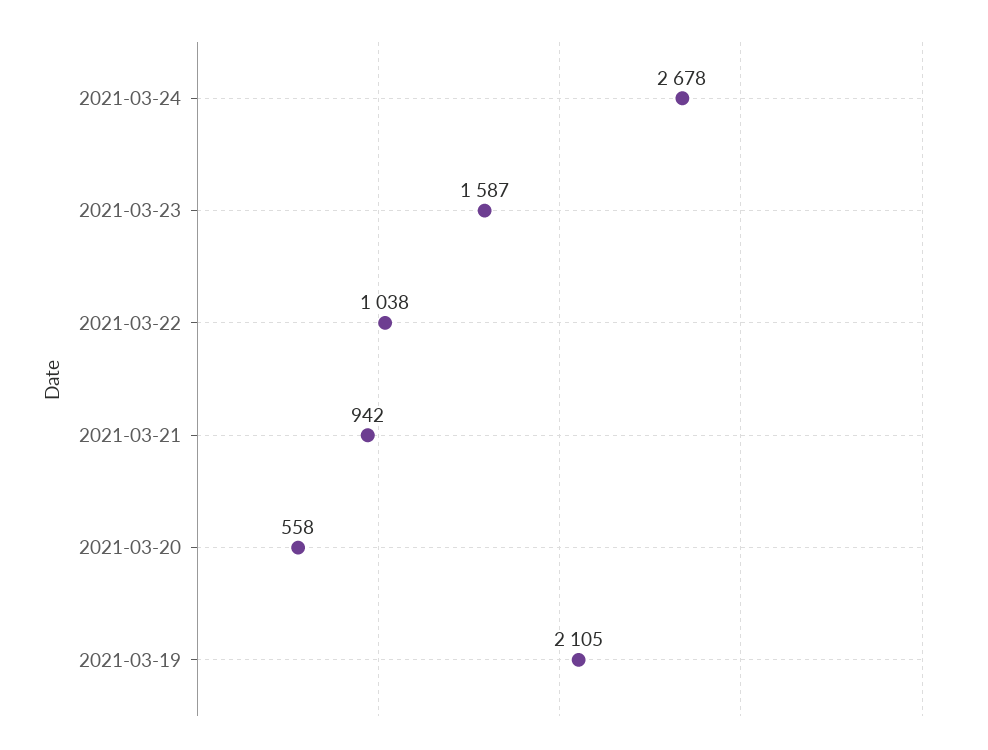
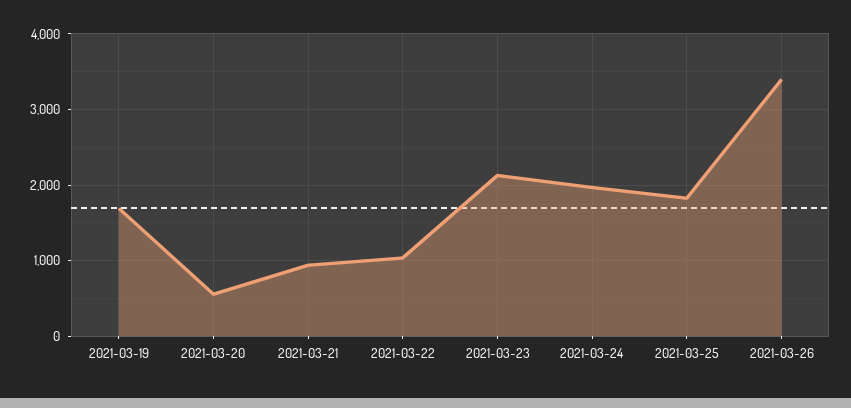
2021-03-24: 2678 -> 2000
2021-03-23: 1587 -> 2100
2021-03-19: 2105 -> 1700
2021-03-25: none -> 1800
2021-03-26: none -> 3400

